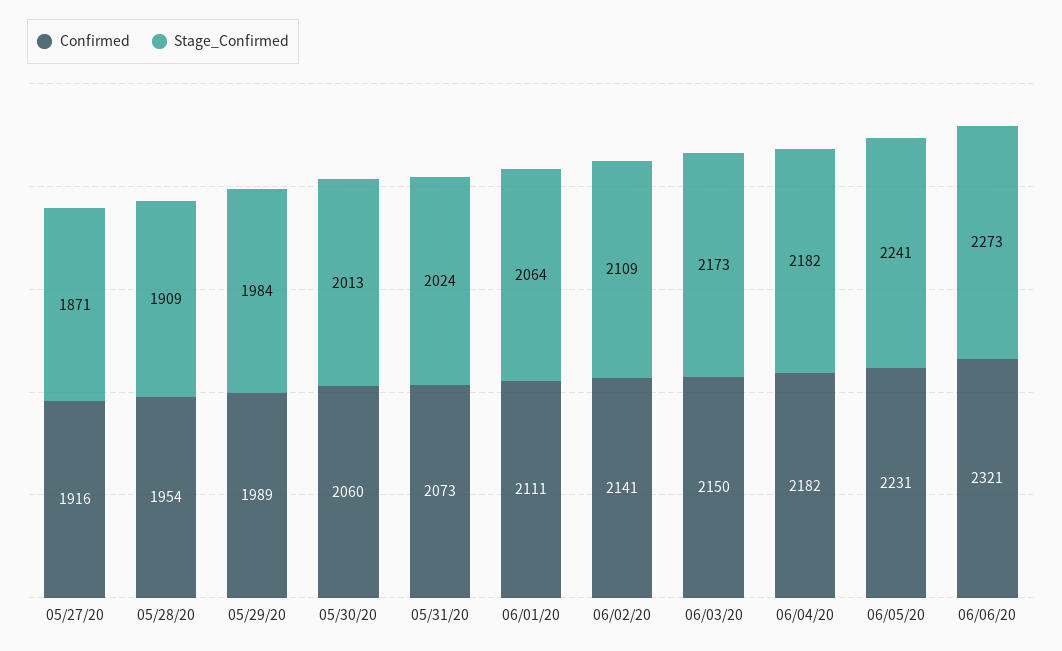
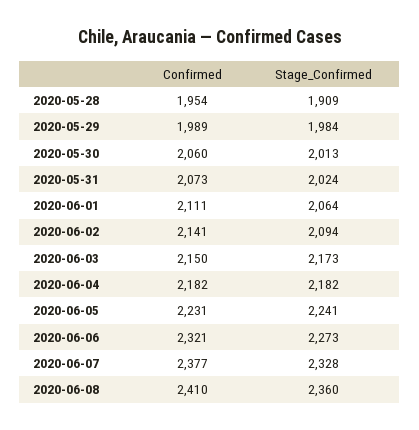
Confirmed, 05/27/20: 1916 -> none
Stage_Confirmed, 05/27/20: 1871 -> none
Stage_Confirmed, 06/02/20: 2109 -> 2094
Confirmed, 2020-06-07: none -> 2377
Stage_Confirmed, 2020-06-07: none -> 2328
Confirmed, 2020-06-08: none -> 2410
Stage_Confirmed, 2020-06-08: none -> 2360

